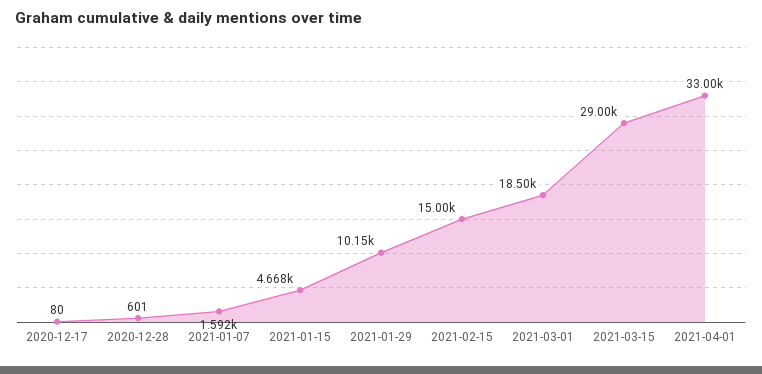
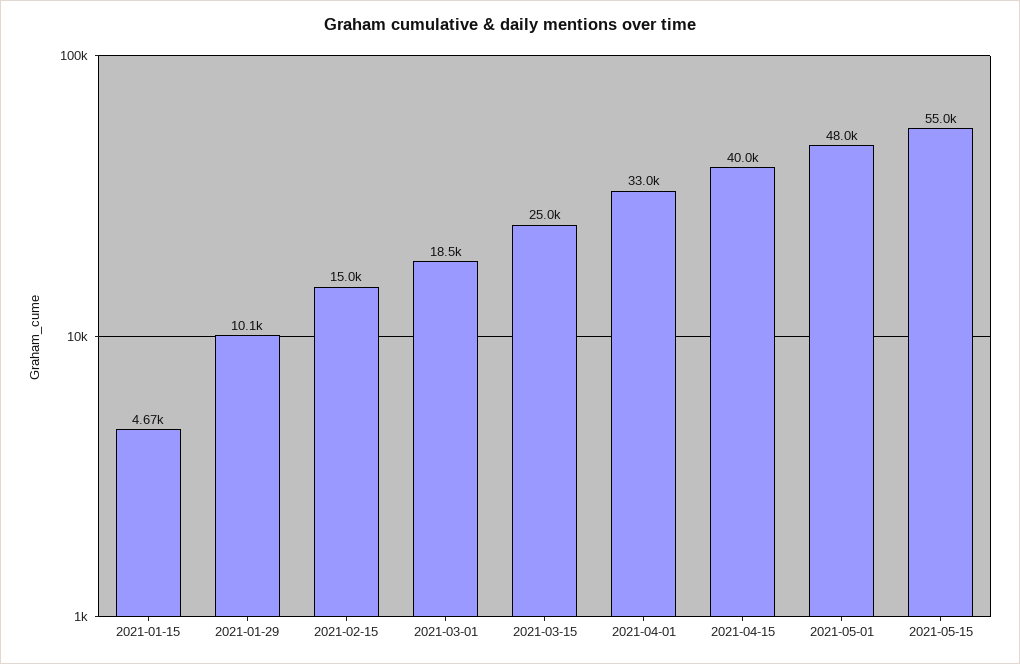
2020-12-17: 80 -> none
2020-12-28: 601 -> none
2021-01-07: 1592 -> none
2021-03-15: 29000 -> 25000
2021-04-15: none -> 40000
2021-05-01: none -> 48000
2021-05-15: none -> 55000

